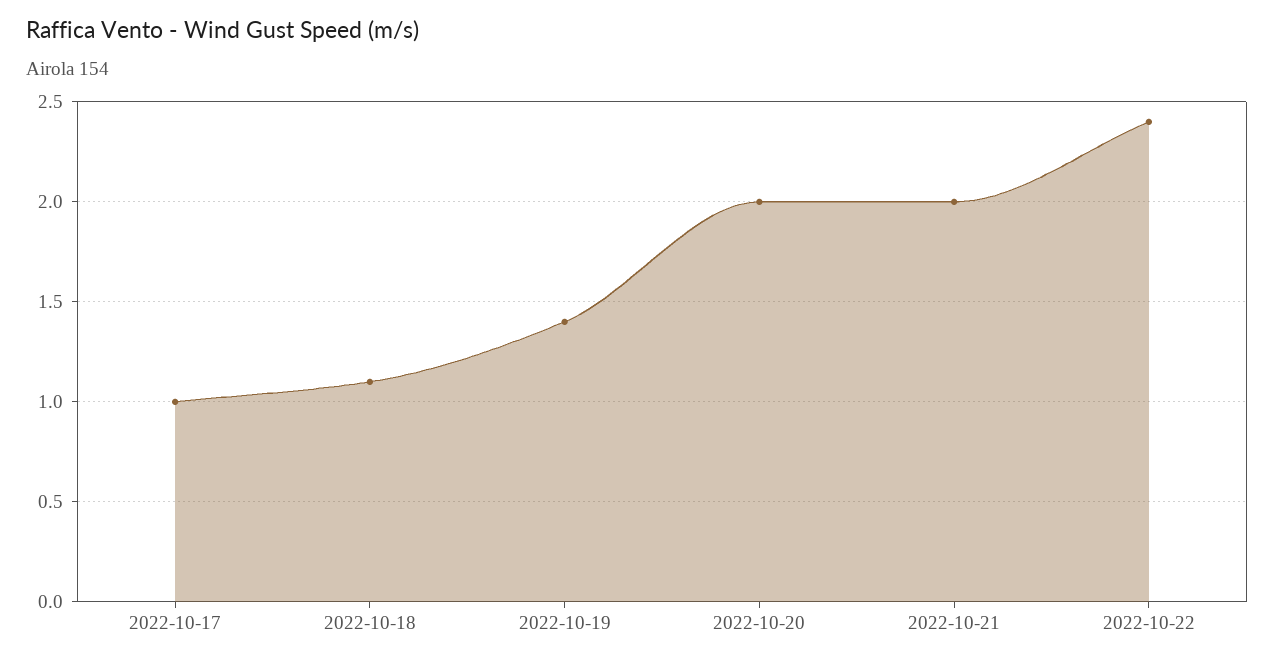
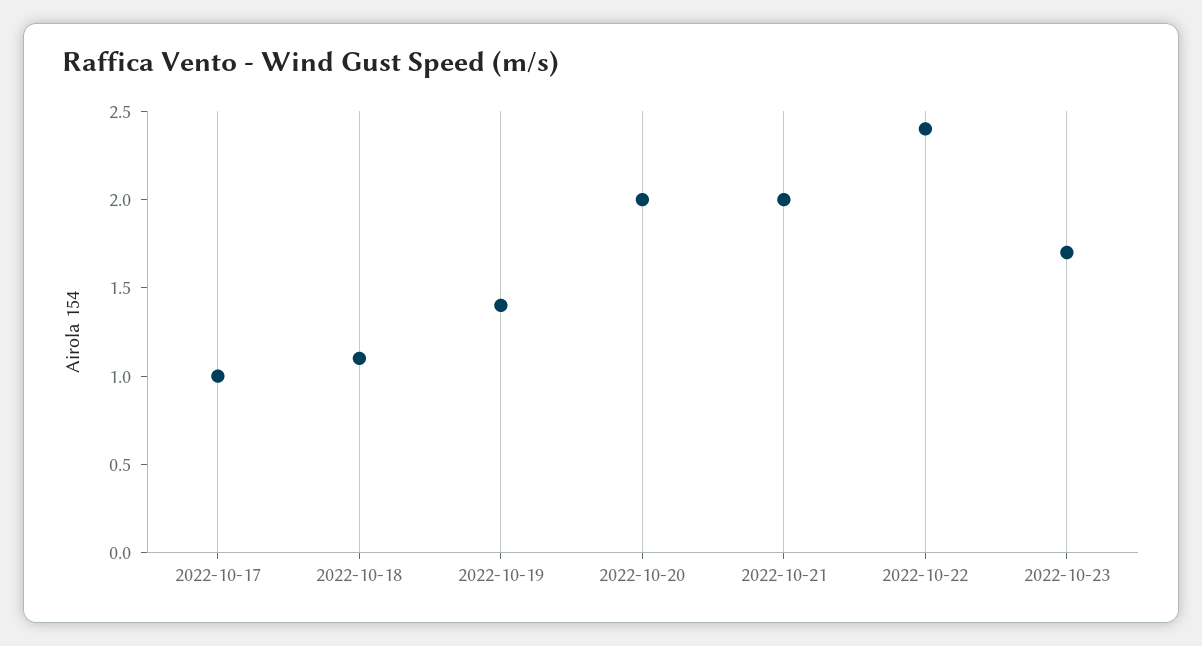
2022-10-23: none -> 1.7

